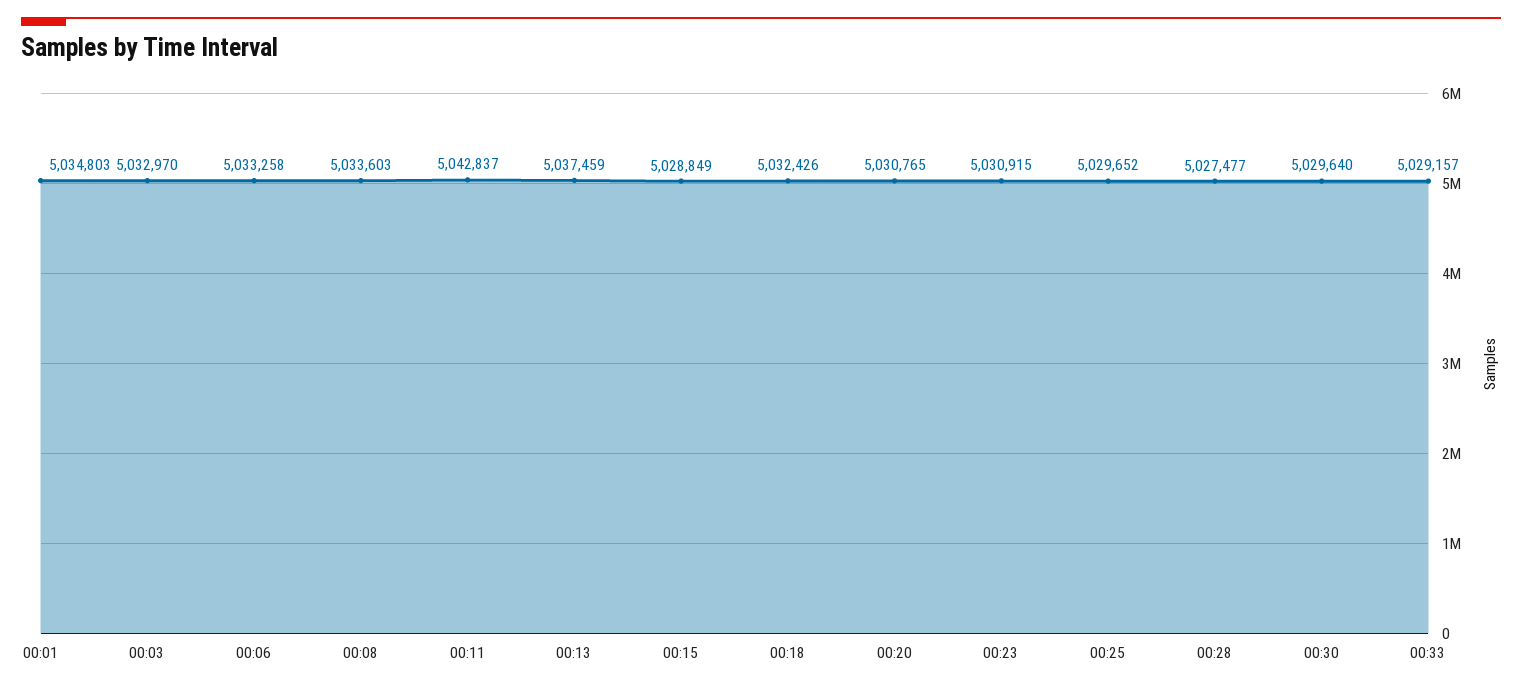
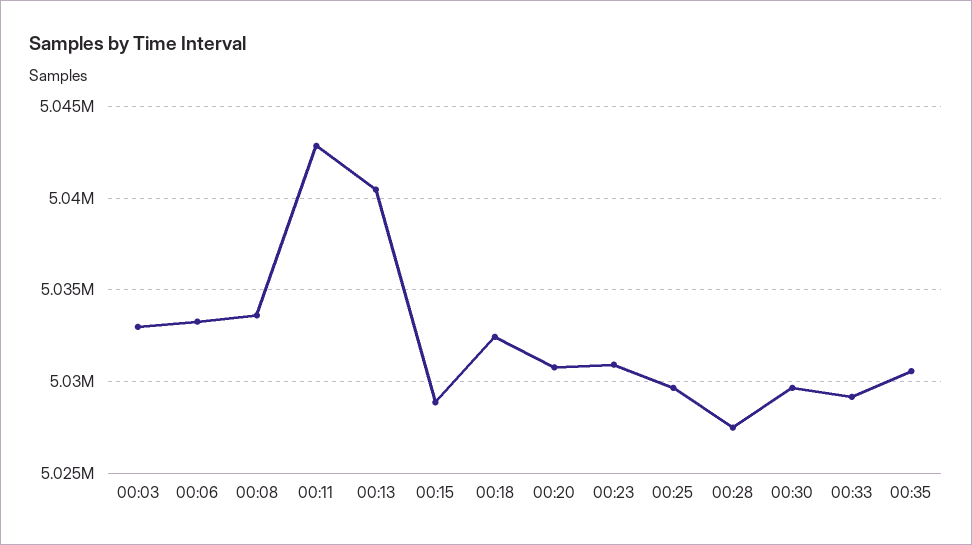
00:01: 5034803 -> none
00:13: 5037459 -> 5040500
00:35: none -> 5030500

